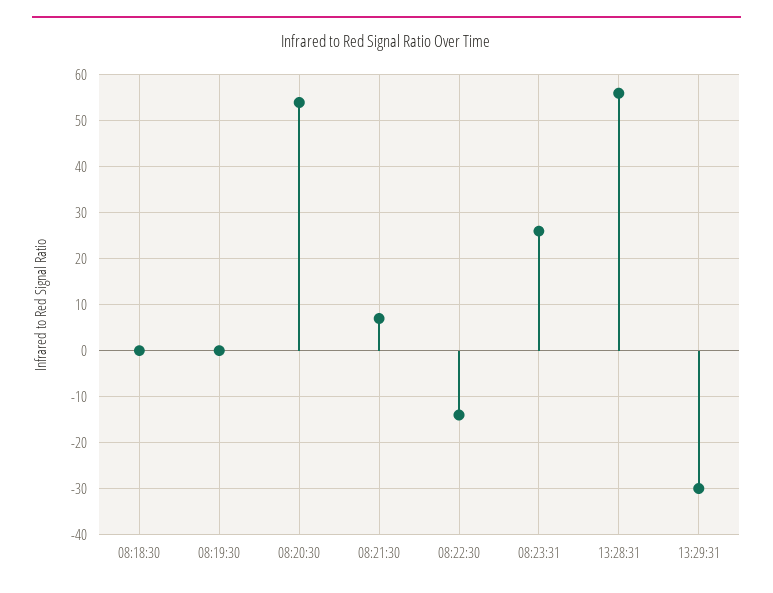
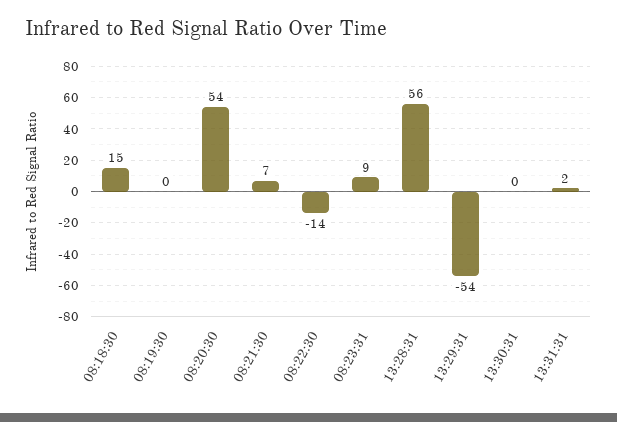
08:18:30: 0 -> 15
08:23:31: 25 -> 9
13:29:31: -30 -> -54
13:30:31: none -> 0
13:31:31: none -> 2

